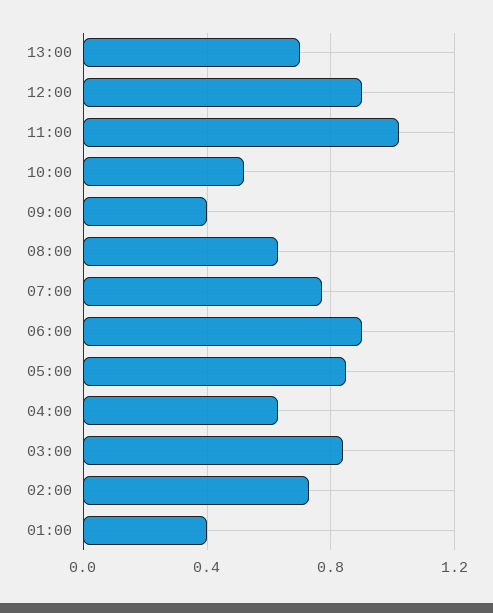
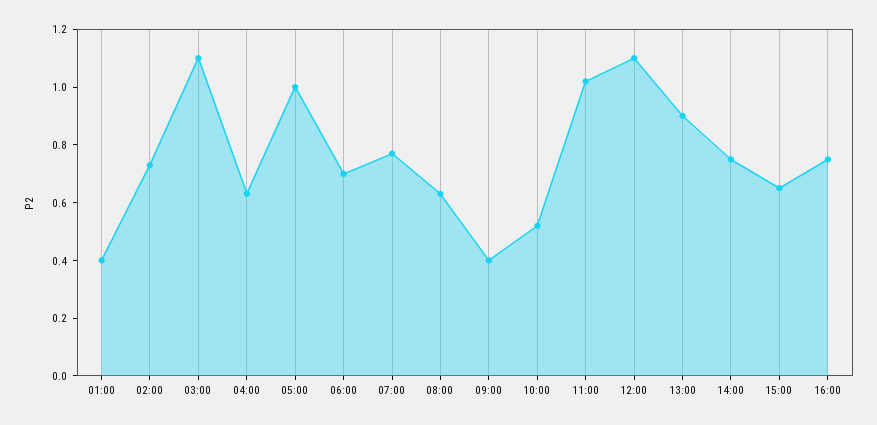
13:00: 0.7 -> 0.9
12:00: 0.9 -> 1.1
06:00: 0.9 -> 0.7
05:00: 0.85 -> 1
03:00: 0.85 -> 1.1
14:00: none -> 0.75
15:00: none -> 0.65
16:00: none -> 0.75

